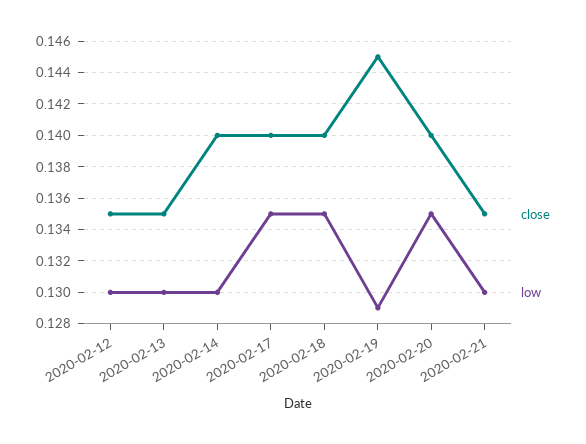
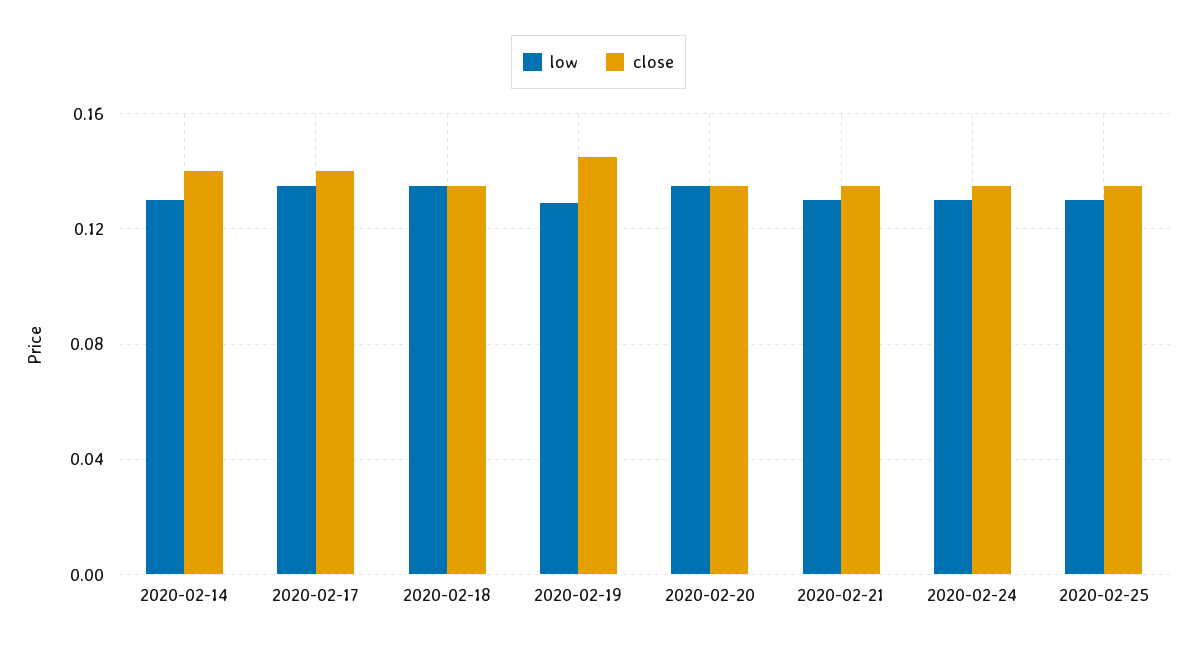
close, 2020-02-12: 0.135 -> none
low, 2020-02-12: 0.13 -> none
close, 2020-02-13: 0.135 -> none
low, 2020-02-13: 0.13 -> none
close, 2020-02-18: 0.14 -> 0.135
close, 2020-02-20: 0.14 -> 0.135
low, 2020-02-24: none -> 0.13
close, 2020-02-24: none -> 0.135
low, 2020-02-25: none -> 0.13
close, 2020-02-25: none -> 0.135

